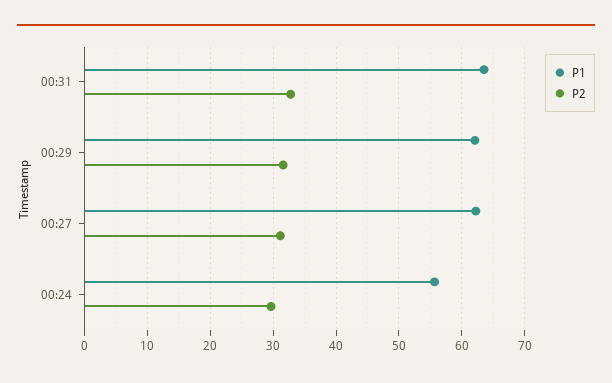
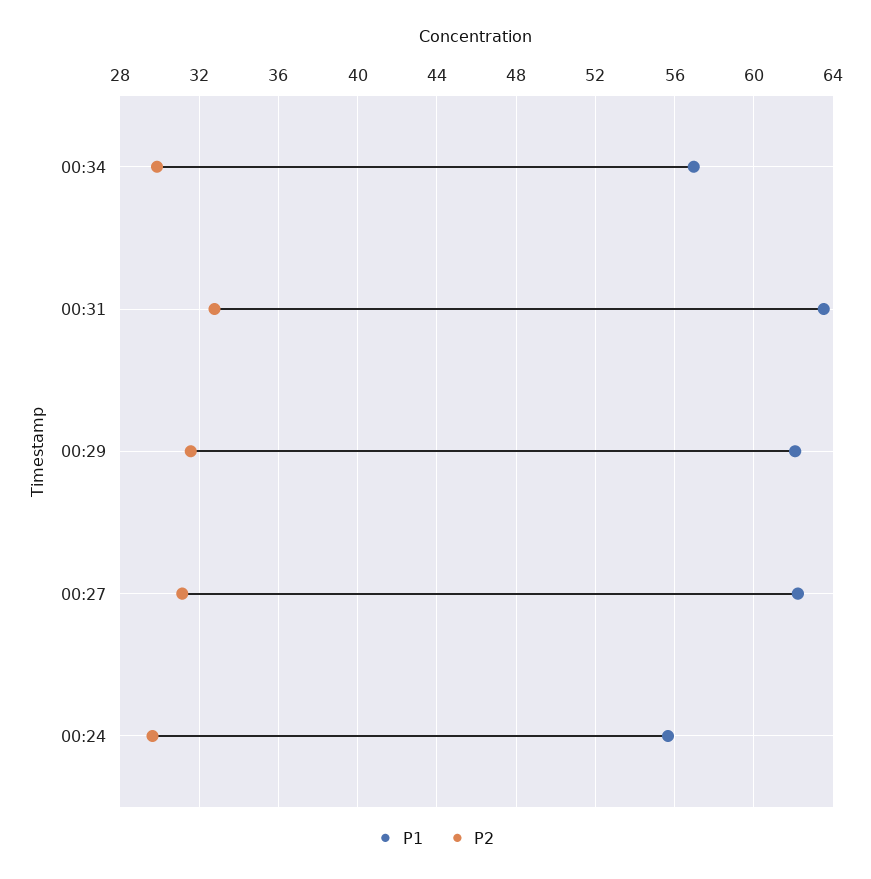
P1, 00:34: none -> 57
P2, 00:34: none -> 30

